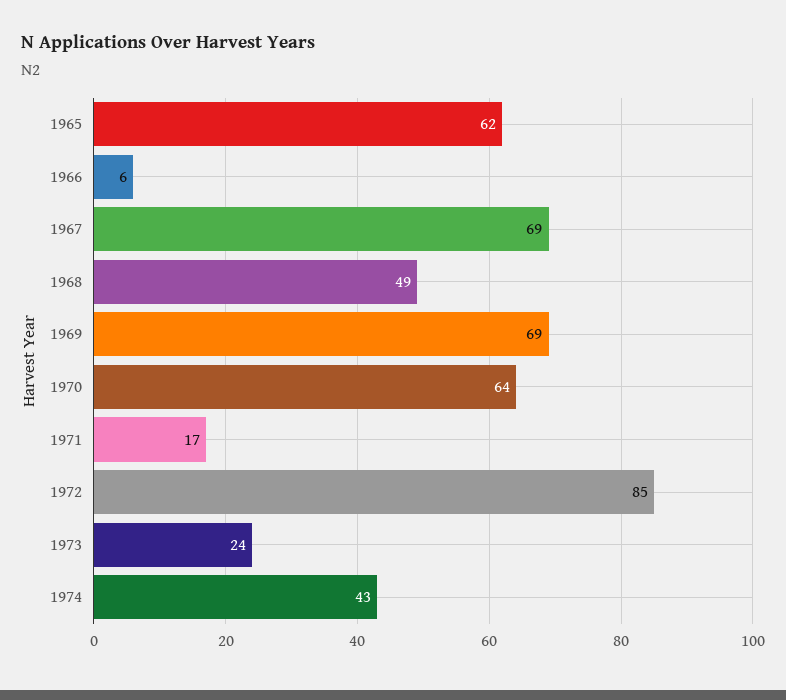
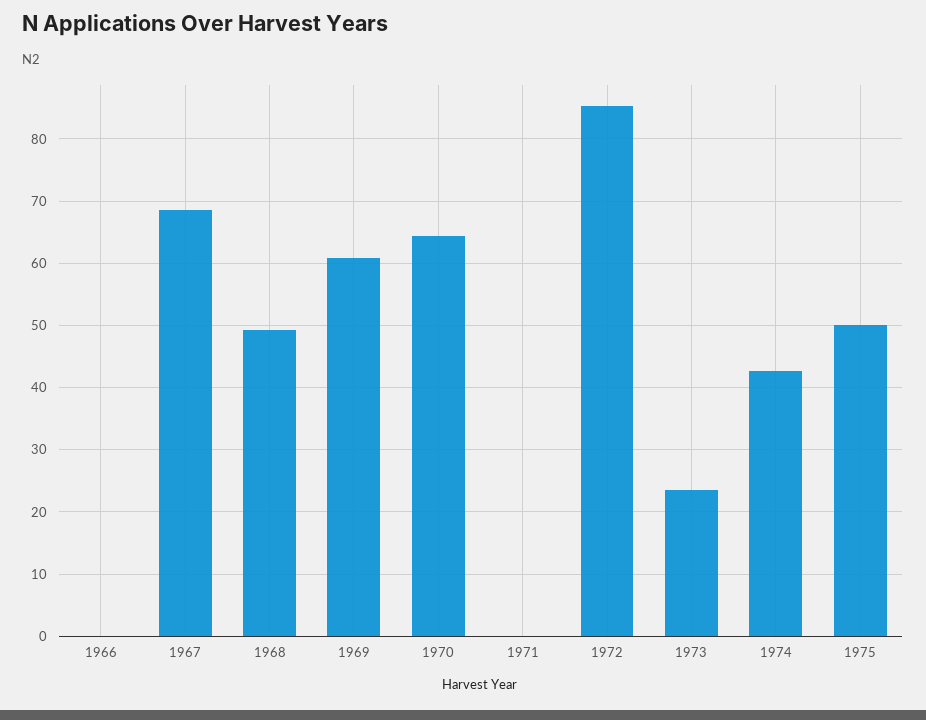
1965: 62 -> none
1966: 6 -> 0
1969: 69 -> 61
1971: 17 -> 0
1975: none -> 50

